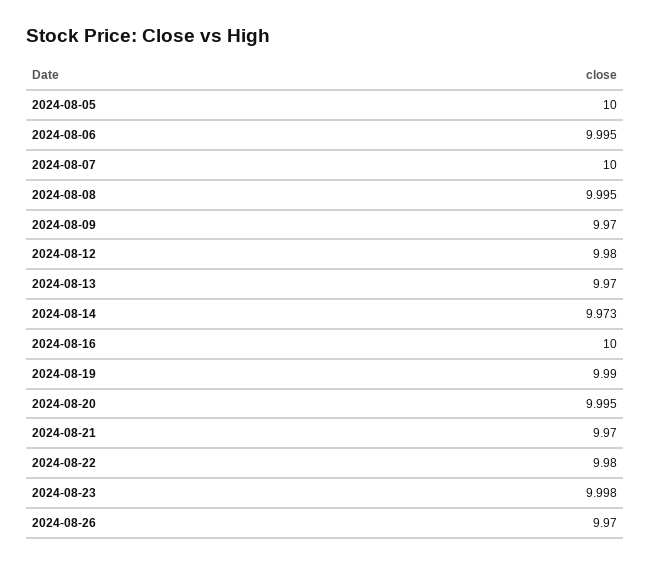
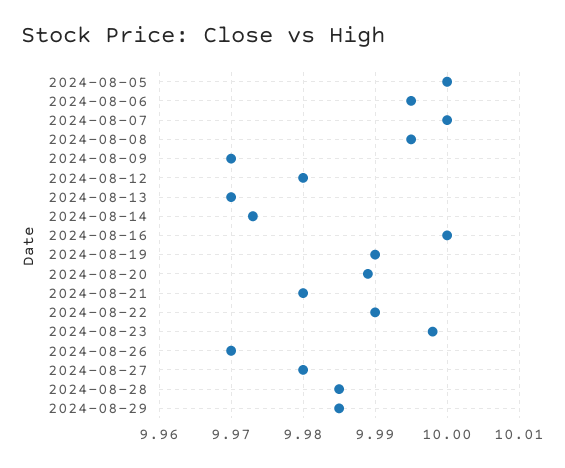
2024-08-20: 9.995 -> 9.989
2024-08-21: 9.97 -> 9.98
2024-08-22: 9.98 -> 9.99
2024-08-27: none -> 9.98
2024-08-28: none -> 9.985
2024-08-29: none -> 9.985

